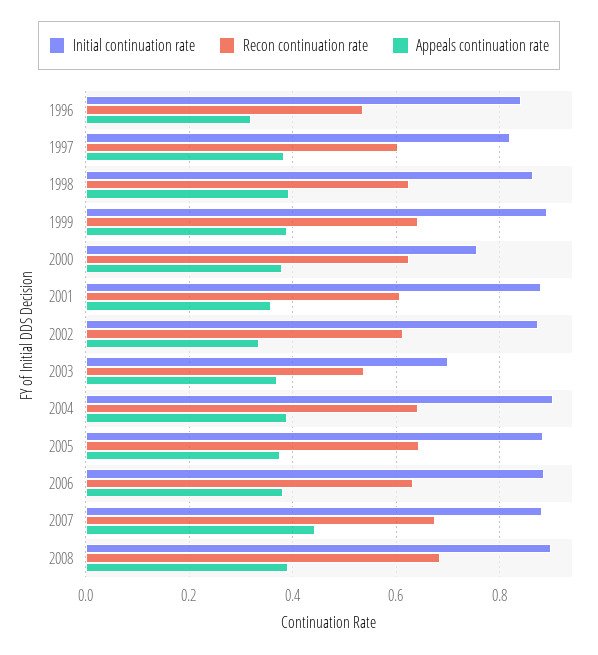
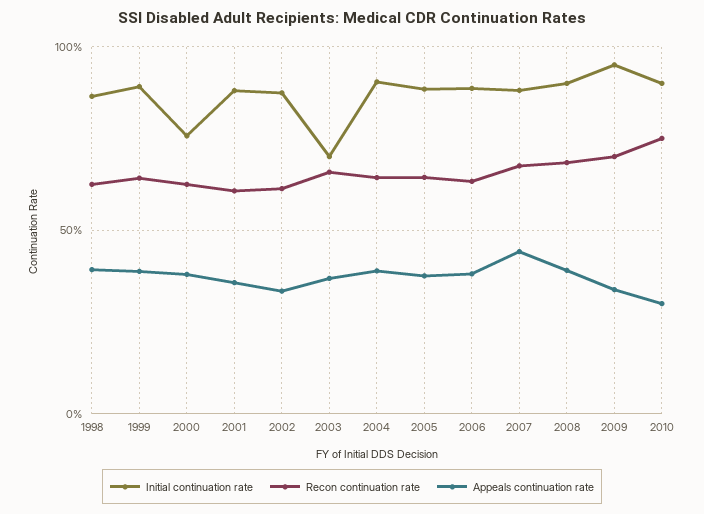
Initial continuation rate, 1996: 0.84 -> none
Recon continuation rate, 1996: 0.54 -> none
Appeals continuation rate, 1996: 0.32 -> none
Initial continuation rate, 1997: 0.82 -> none
Recon continuation rate, 1997: 0.6 -> none
Appeals continuation rate, 1997: 0.38 -> none
Recon continuation rate, 2003: 0.54 -> 0.65
Initial continuation rate, 2009: none -> 0.95
Recon continuation rate, 2009: none -> 0.7
Appeals continuation rate, 2009: none -> 0.35
Initial continuation rate, 2010: none -> 0.9
Recon continuation rate, 2010: none -> 0.75
Appeals continuation rate, 2010: none -> 0.3

